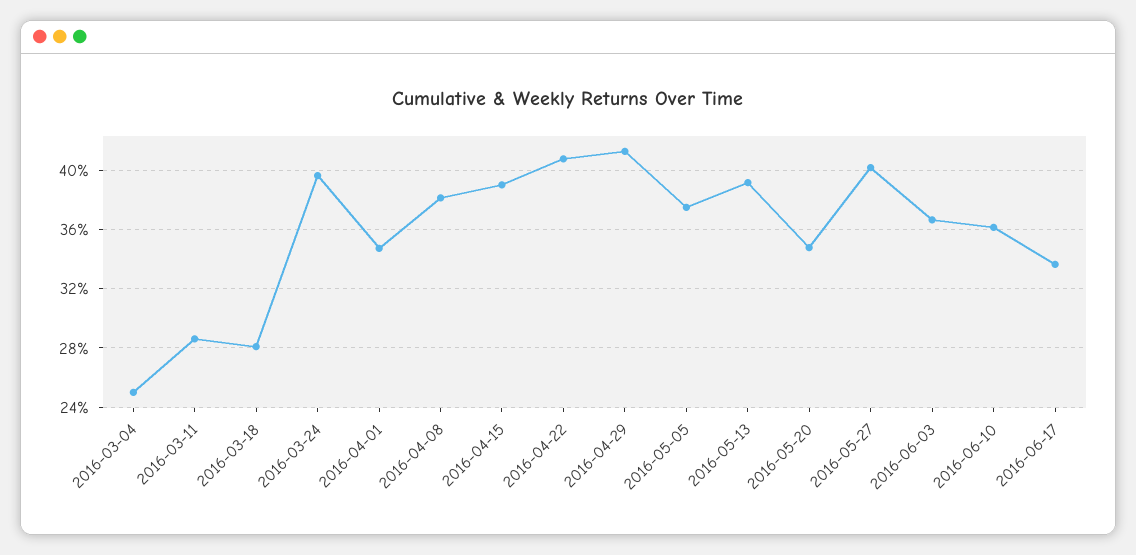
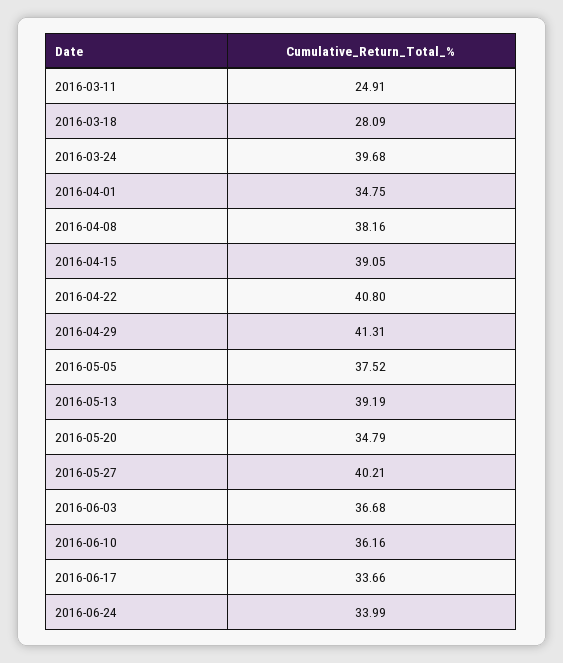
2016-03-04: 25 -> none
2016-03-11: 28.5 -> 24.91
2016-06-24: none -> 33.99

